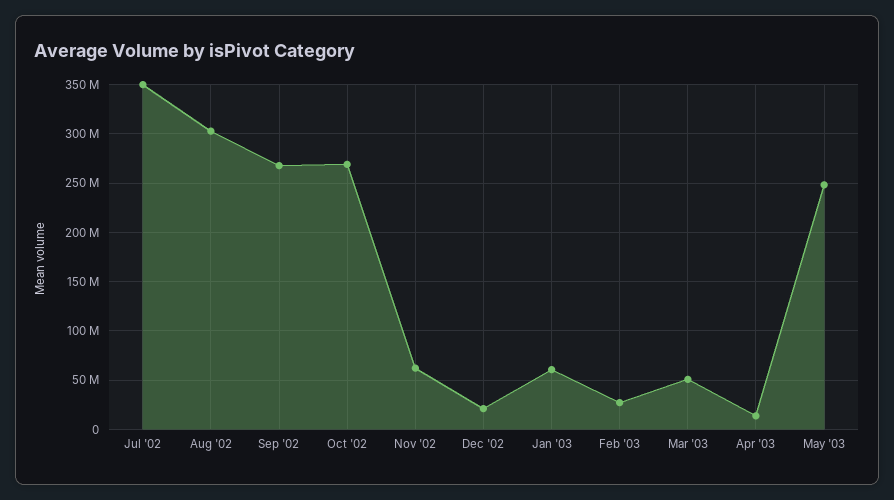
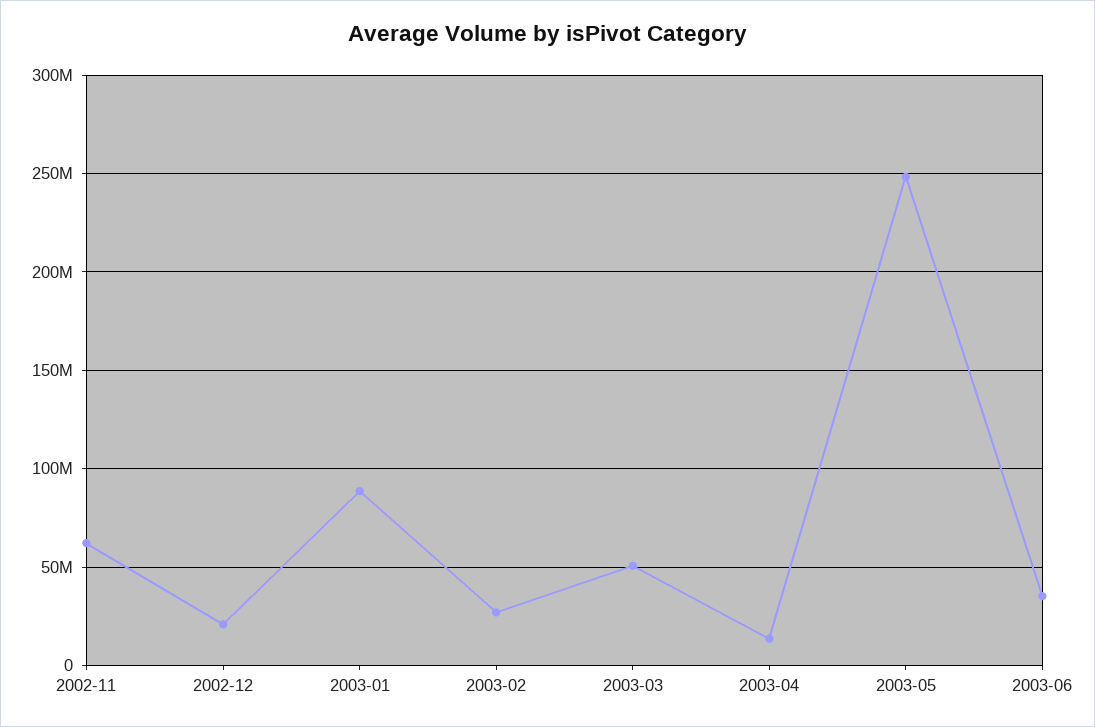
Jul '02: 350000000 -> none
Aug '02: 300000000 -> none
Sep '02: 270000000 -> none
Oct '02: 270000000 -> none
Jan '03: 60000000 -> 90000000
2003-06: none -> 35000000

